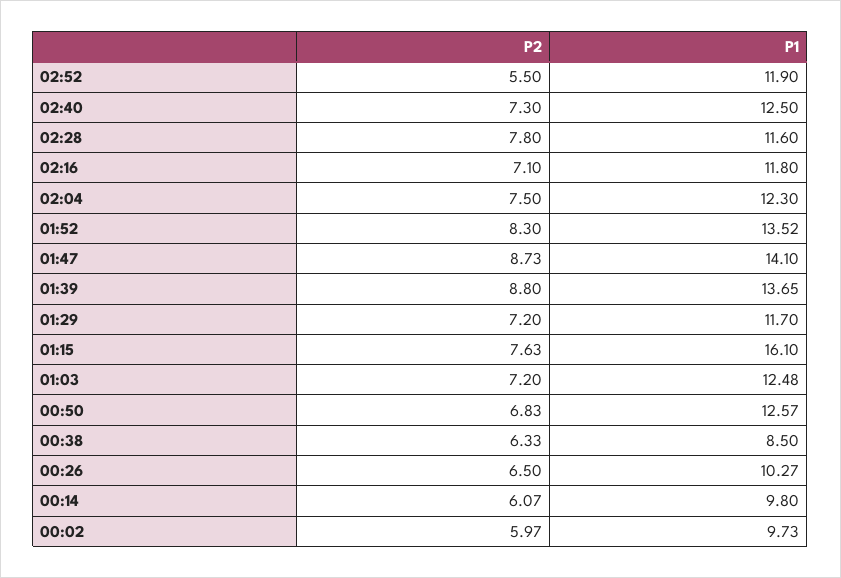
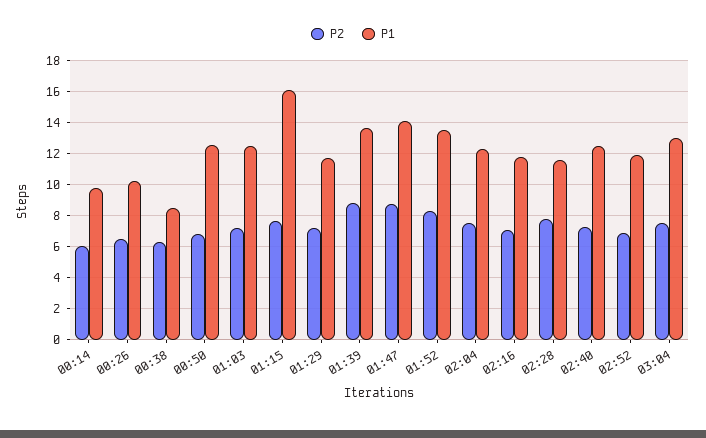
P2, 02:52: 5.5 -> 7
P2, 00:02: 5.97 -> none
P1, 00:02: 9.73 -> none
P2, 03:04: none -> 7.5
P1, 03:04: none -> 13

